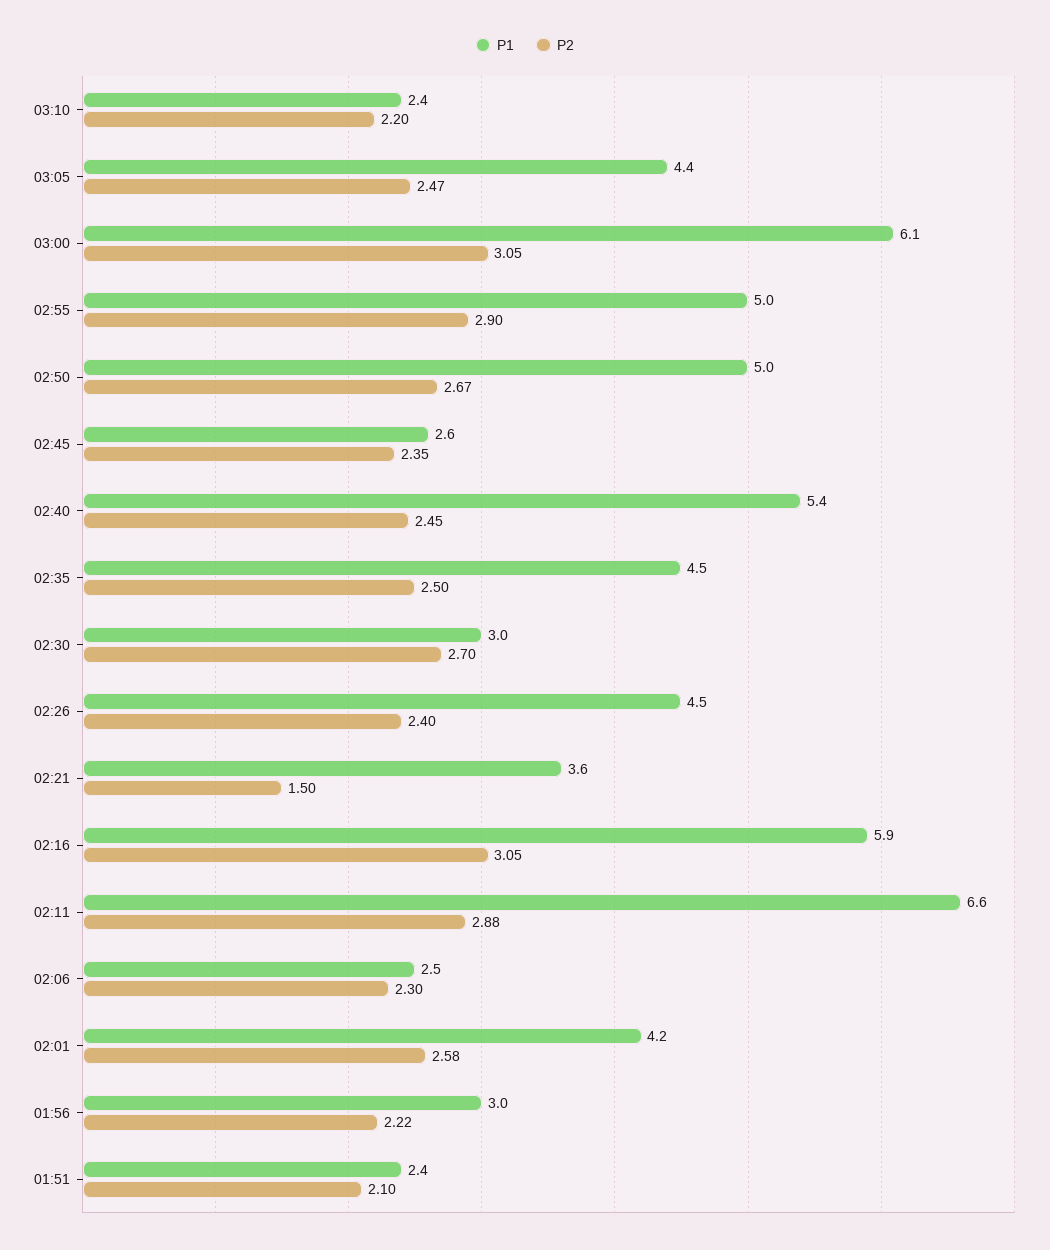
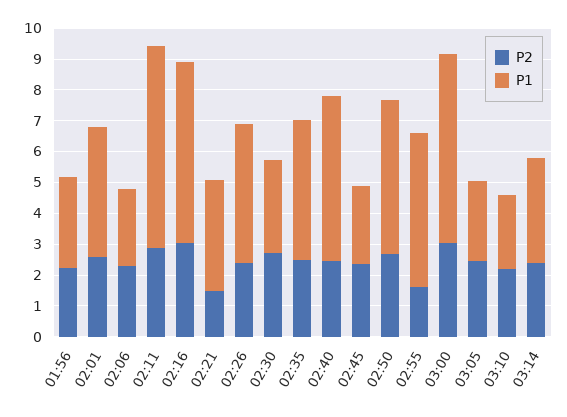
P1, 03:05: 4.4 -> 2.5
P2, 02:55: 2.9 -> 1.5
P1, 01:51: 2.4 -> none
P2, 01:51: 2.1 -> none
P2, 03:14: none -> 2.5
P1, 03:14: none -> 3.5

